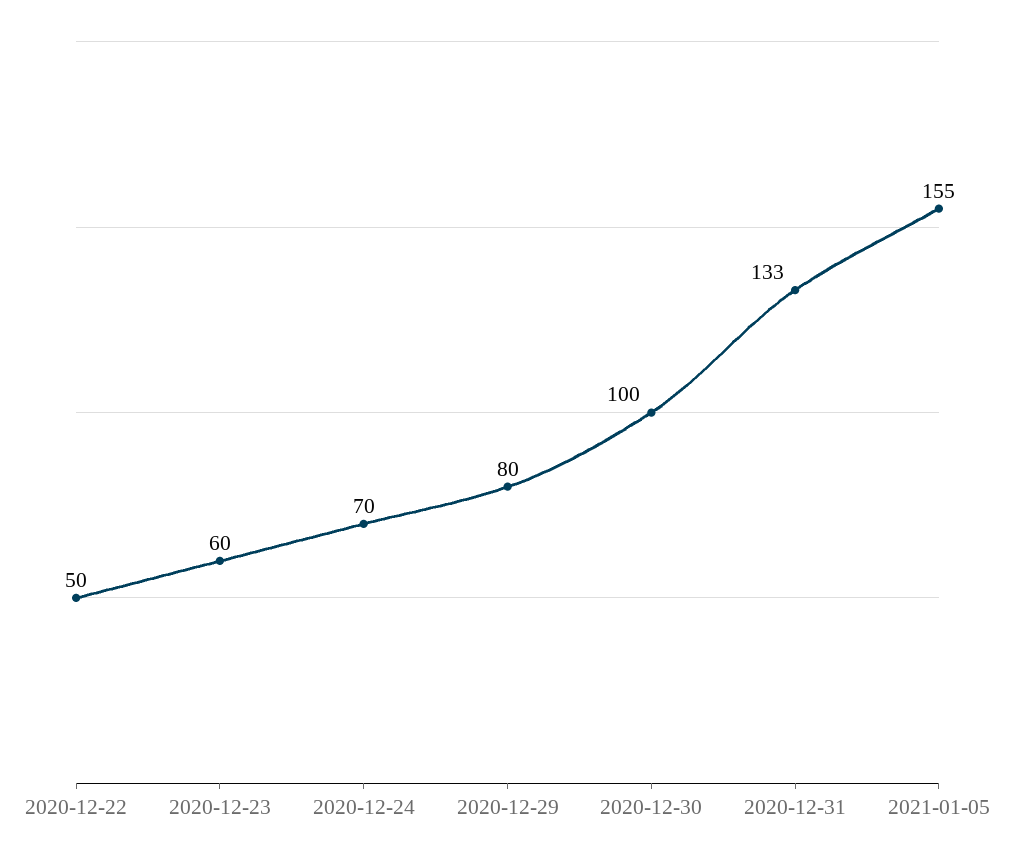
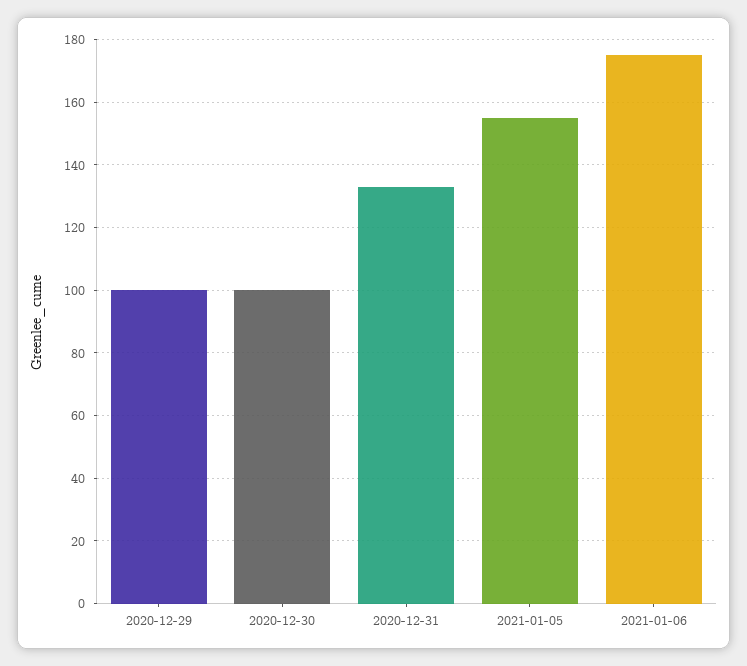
2020-12-22: 50 -> none
2020-12-23: 60 -> none
2020-12-24: 70 -> none
2020-12-29: 80 -> 100
2021-01-06: none -> 175

